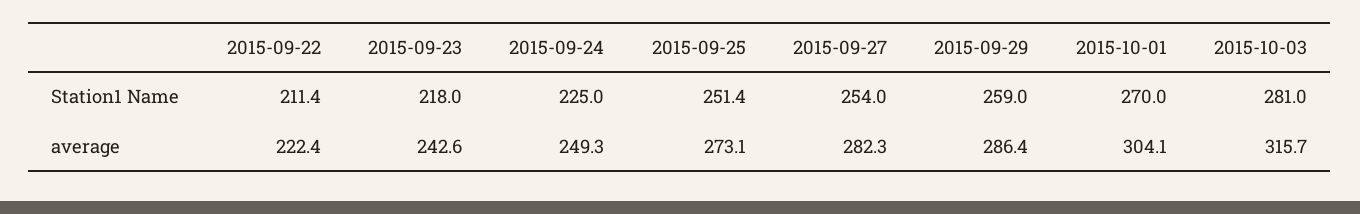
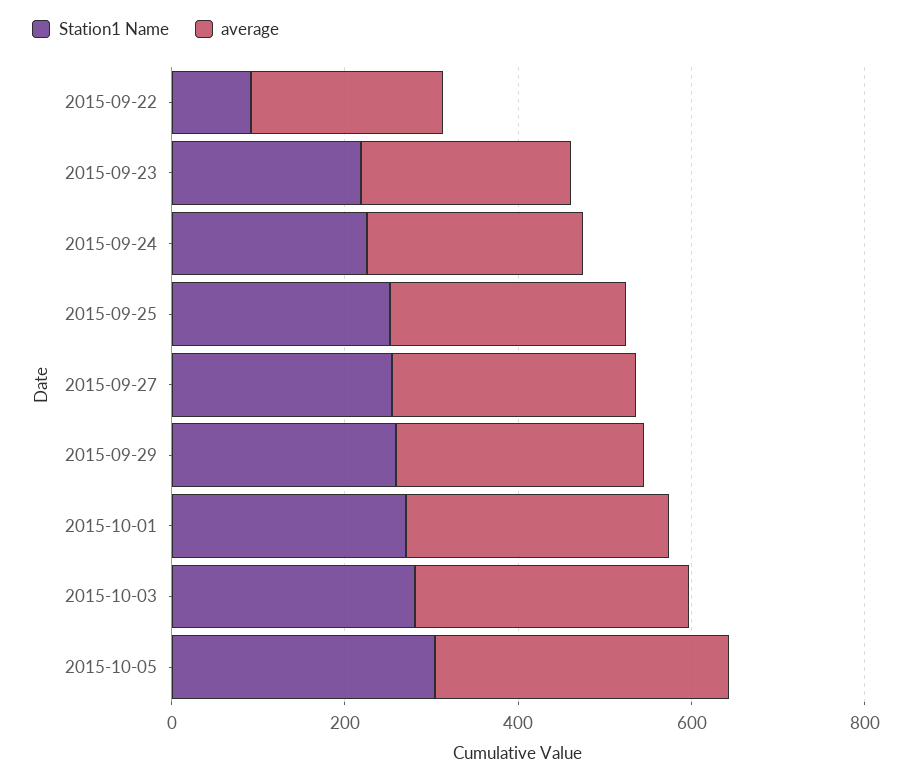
Station1 Name, 2015-09-22: 211.4 -> 100
Station1 Name, 2015-10-05: none -> 300
average, 2015-10-05: none -> 350

